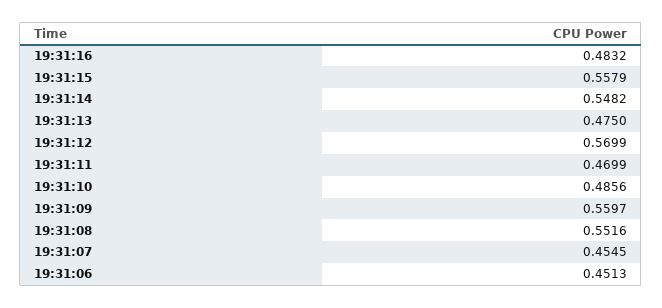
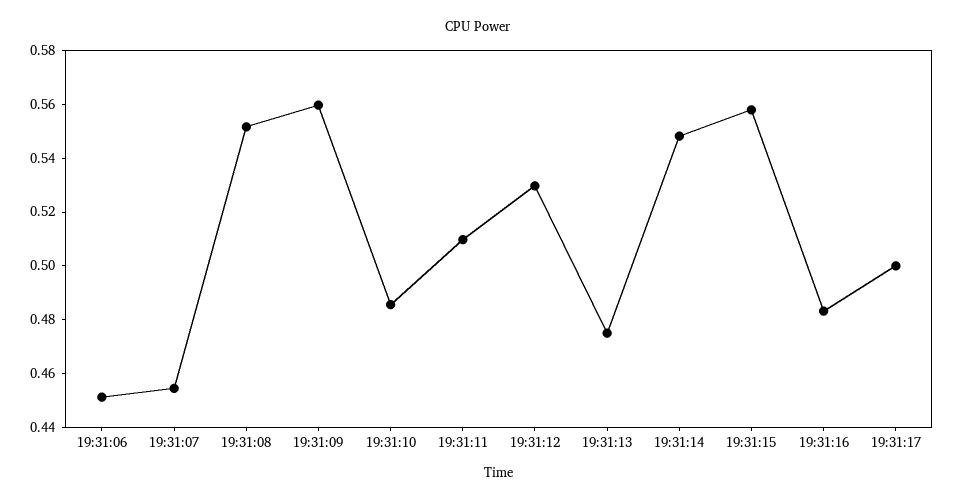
19:31:12: 0.5699 -> 0.53
19:31:11: 0.4699 -> 0.51
19:31:17: none -> 0.5

